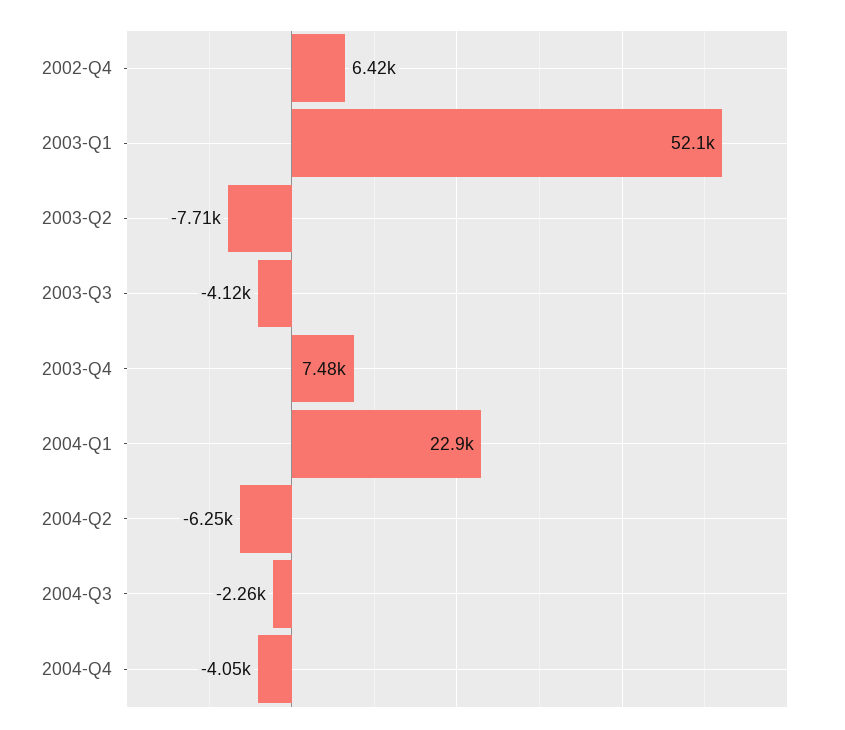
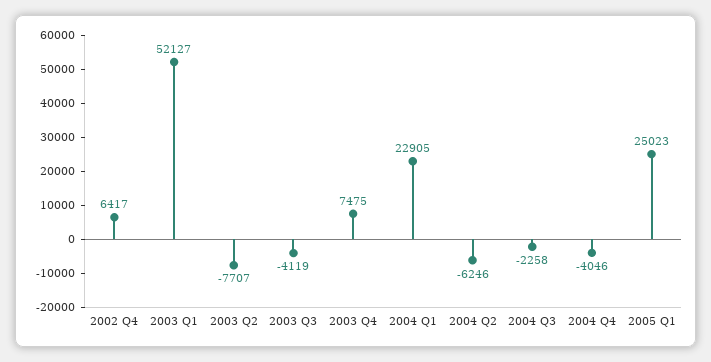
2005 Q1: none -> 25023

